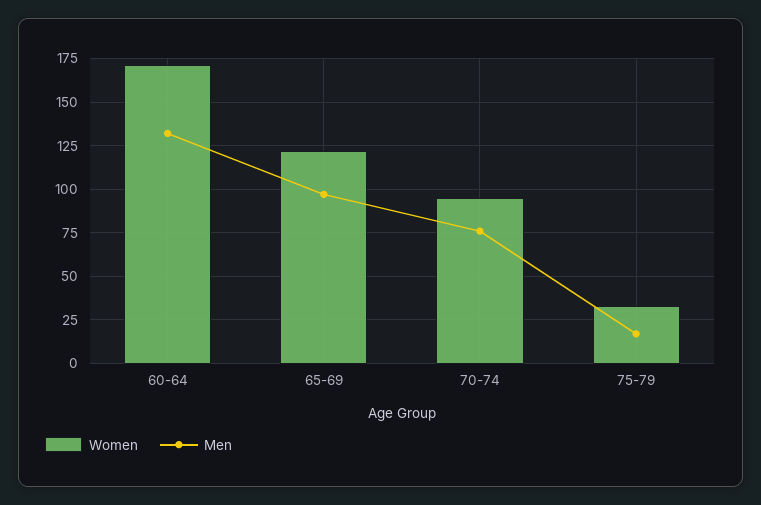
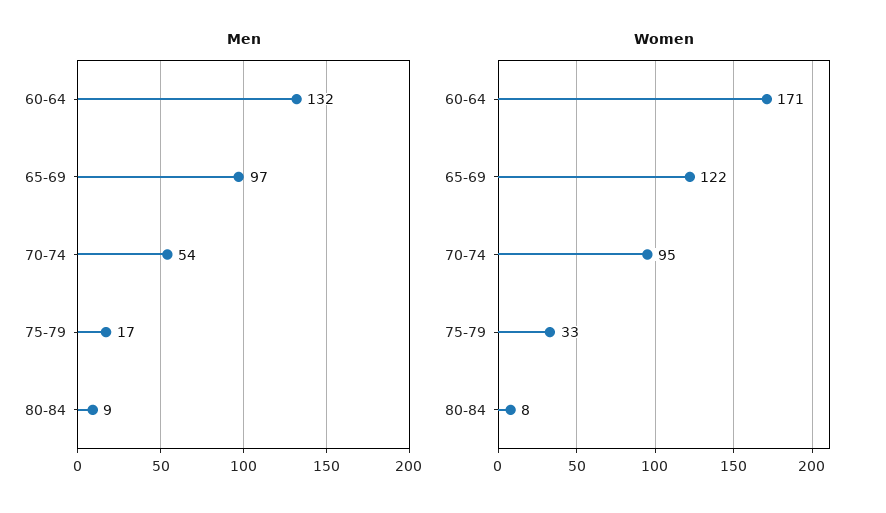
Men, 70-74: 75 -> 54
Men, 80-84: none -> 9
Women, 80-84: none -> 8

